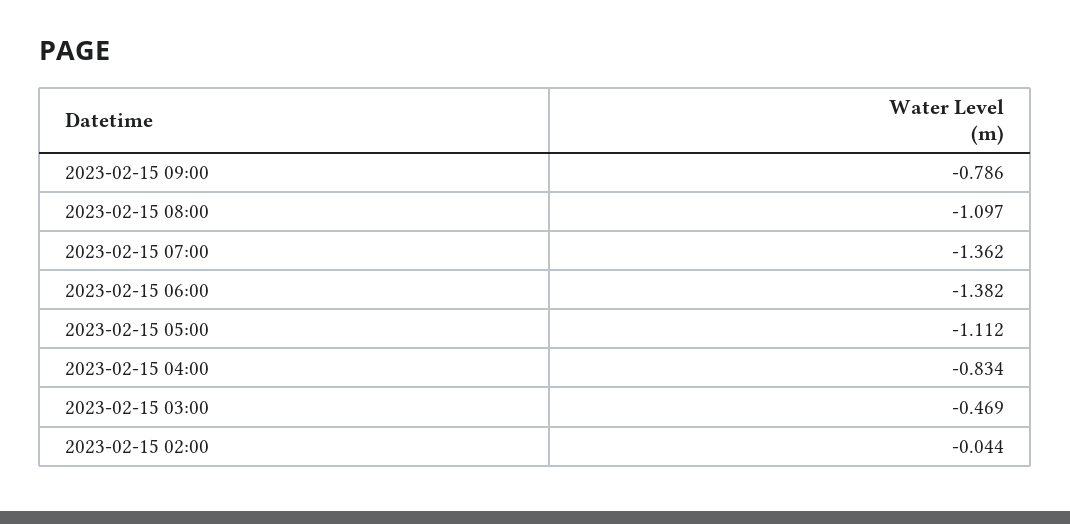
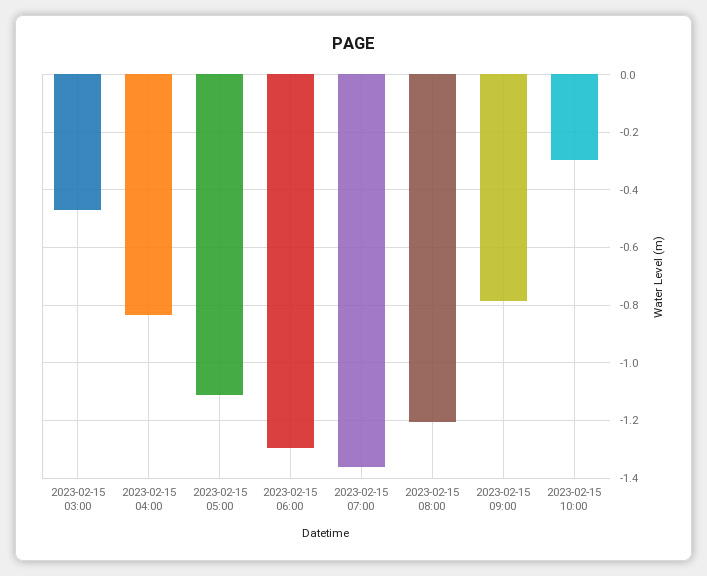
2023-02-15 08:00: -1.097 -> -1.2
2023-02-15 06:00: -1.382 -> -1.3
2023-02-15 02:00: -0.044 -> none
2023-02-15 10:00: none -> -0.3

